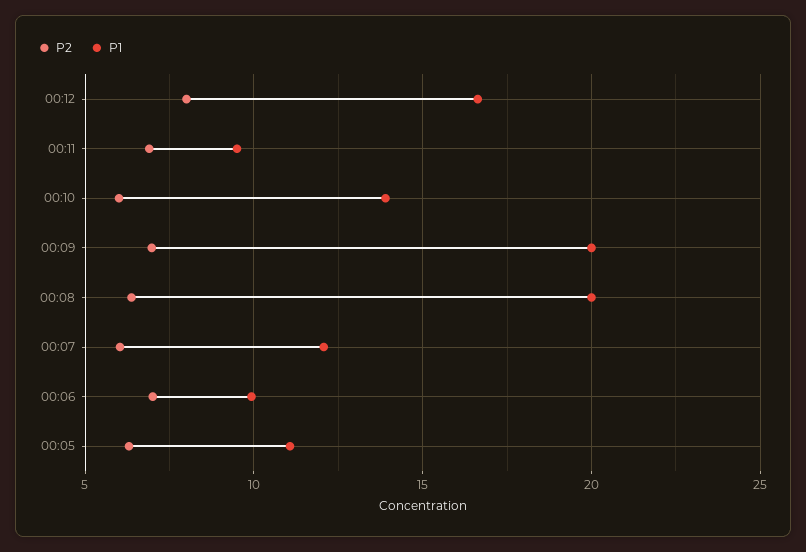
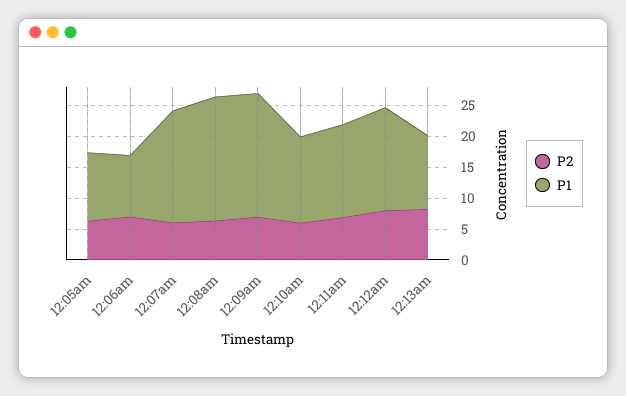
P1, 00:11: 9.5 -> 15
P1, 00:07: 12 -> 17.5
P2, 12:13am: none -> 7.5
P1, 12:13am: none -> 12.5

